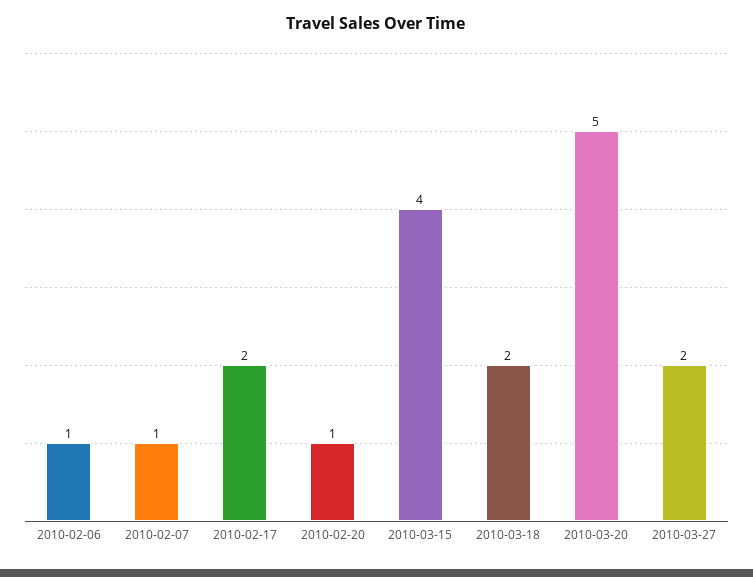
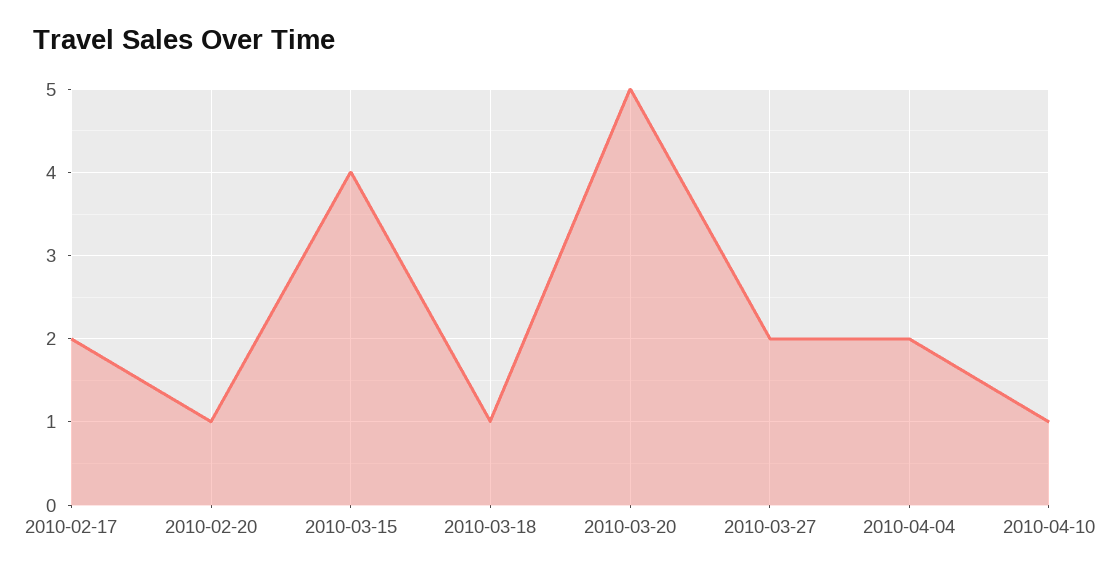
2010-02-06: 1 -> none
2010-02-07: 1 -> none
2010-03-18: 2 -> 1
2010-04-04: none -> 2
2010-04-10: none -> 1

